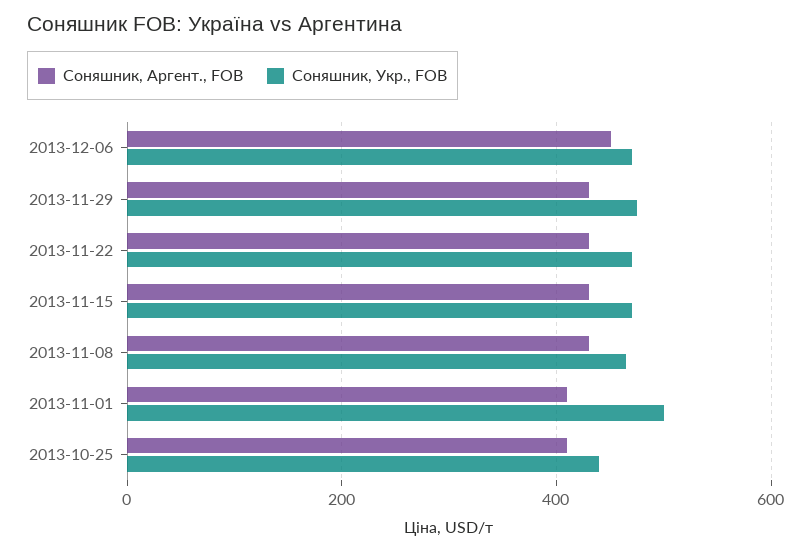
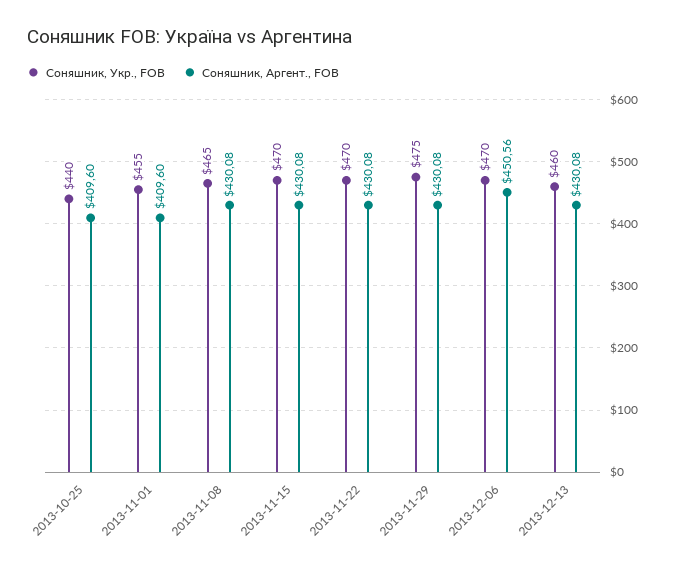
Соняшник, Укр., FOB, 2013-11-01: 500 -> 455
Соняшник, Укр., FOB, 2013-12-13: none -> 460
Соняшник, Аргент., FOB, 2013-12-13: none -> 430.08

